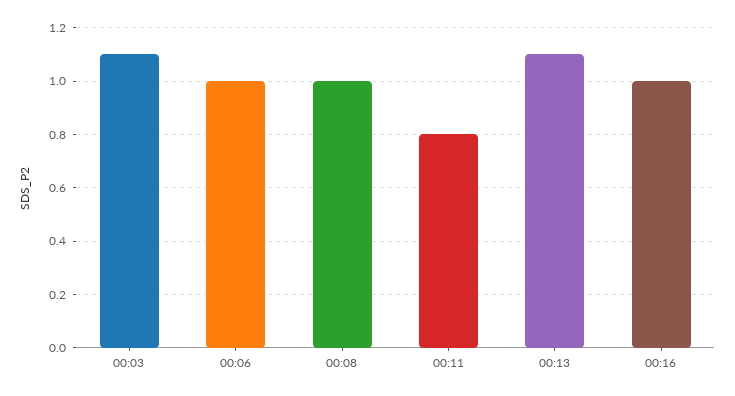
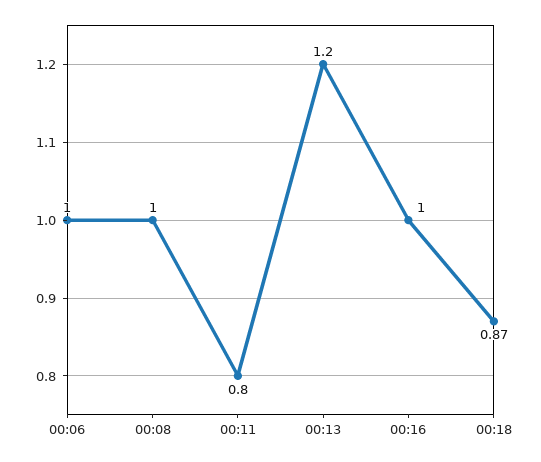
00:03: 1.1 -> none
00:13: 1.1 -> 1.2
00:18: none -> 0.87

